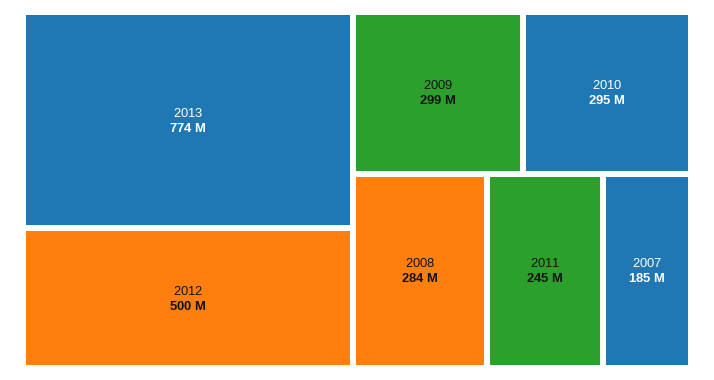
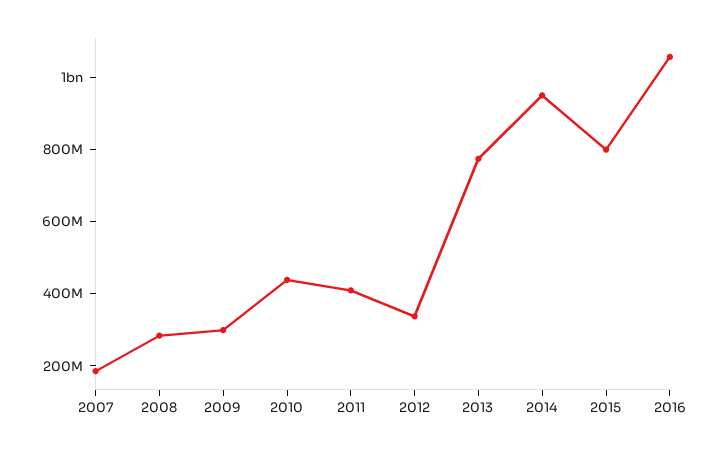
2012: 500000000 -> 350000000
2010: 295000000 -> 450000000
2011: 245000000 -> 400000000
2014: none -> 950000000
2015: none -> 800000000
2016: none -> 1050000000

